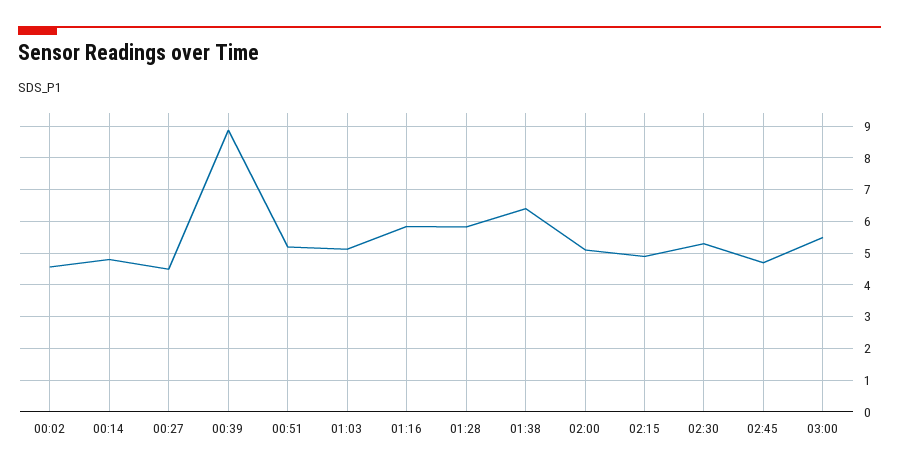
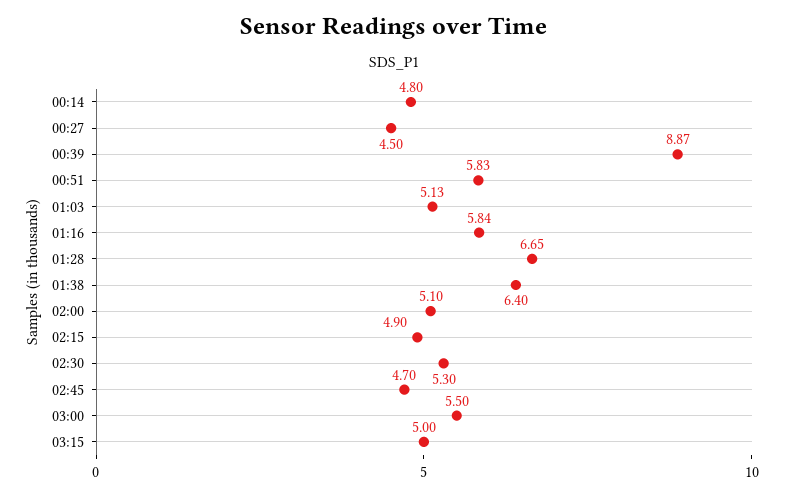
00:02: 4.6 -> none
00:51: 5.2 -> 5.83
01:28: 5.8 -> 6.65
03:15: none -> 5

